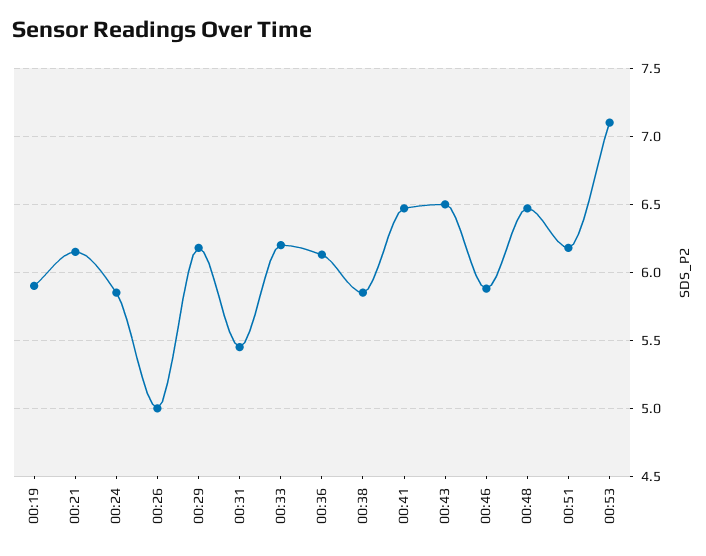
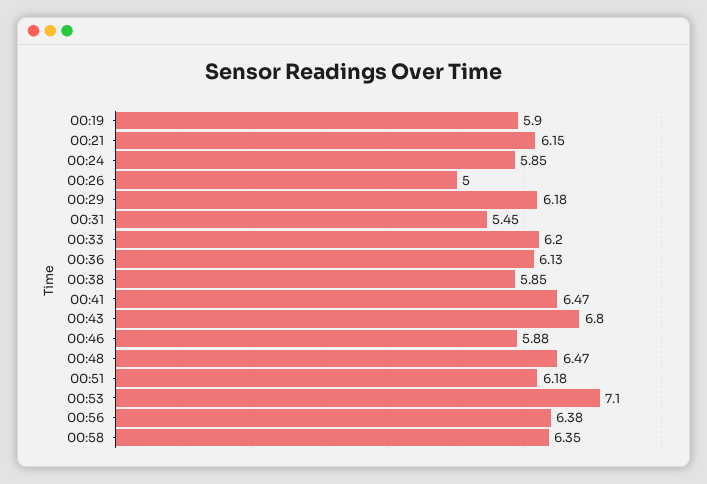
00:43: 6.5 -> 6.8
00:56: none -> 6.38
00:58: none -> 6.35

